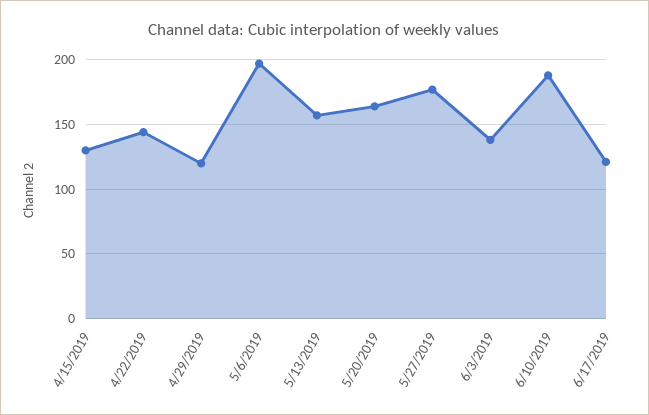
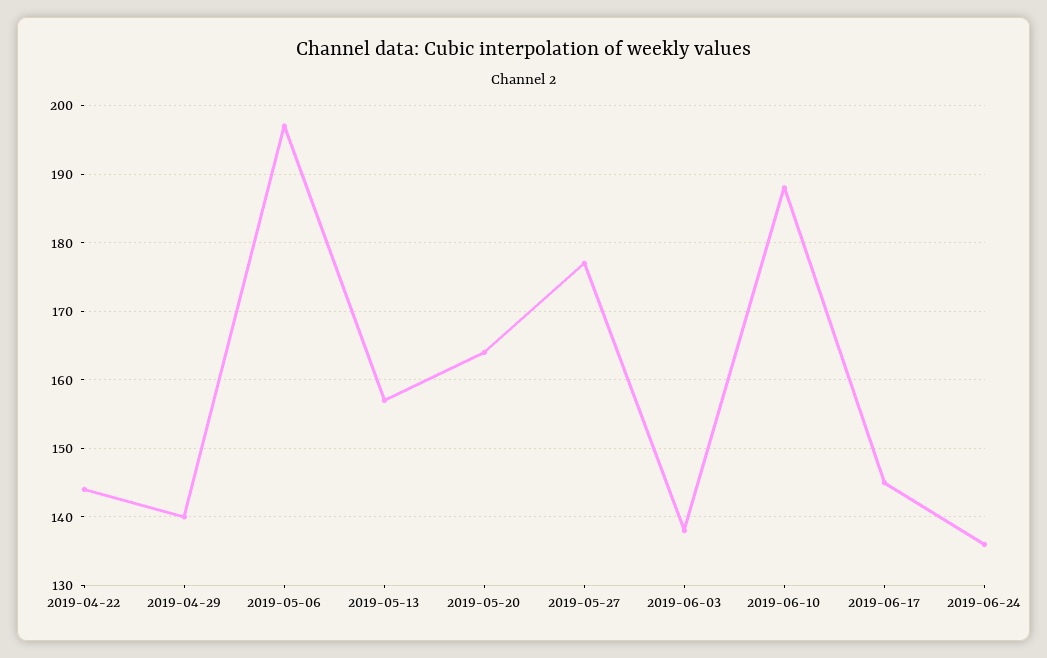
4/15/2019: 130 -> none
4/29/2019: 120 -> 140
6/17/2019: 120 -> 145
2019-06-24: none -> 136

